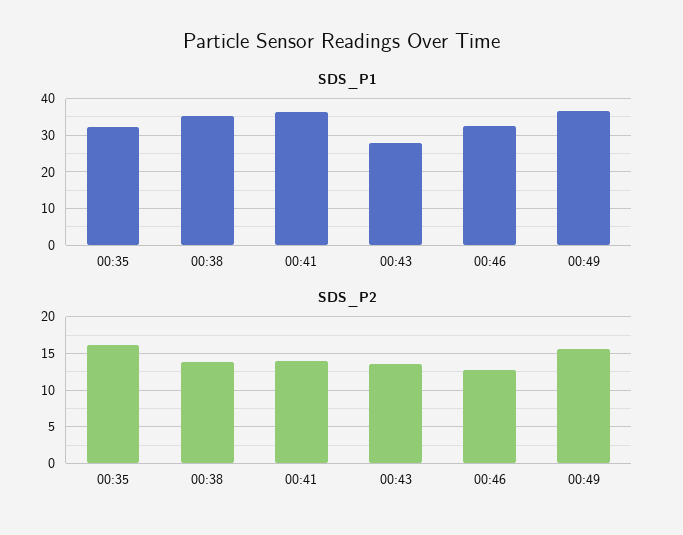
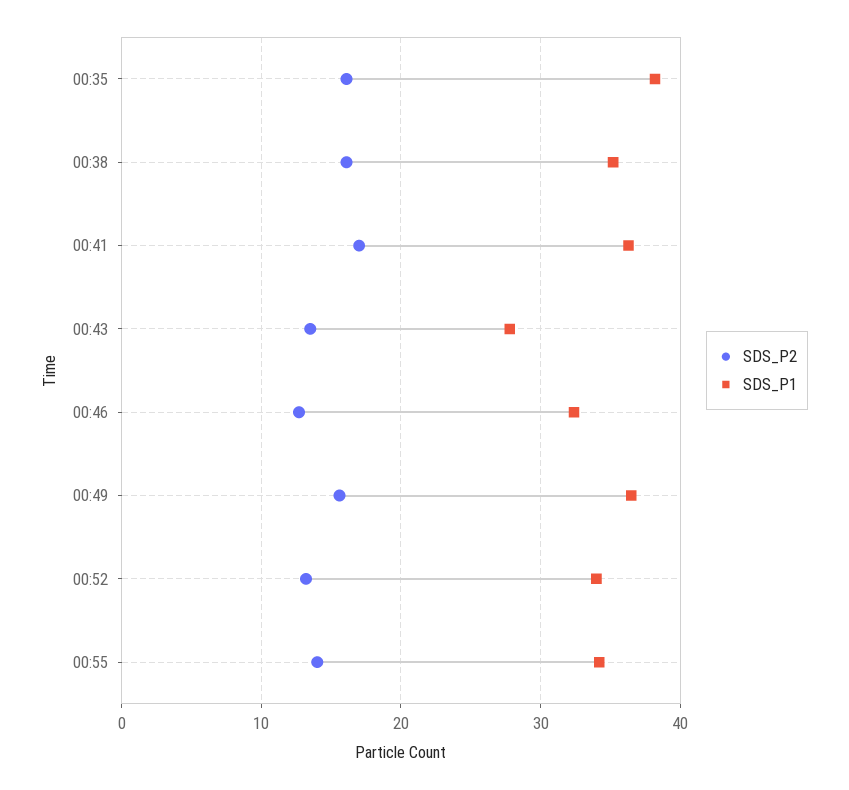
SDS_P1, 00:35: 32 -> 38
SDS_P2, 00:38: 14 -> 16
SDS_P2, 00:41: 14 -> 17
SDS_P2, 00:52: none -> 13
SDS_P1, 00:52: none -> 34
SDS_P2, 00:55: none -> 14
SDS_P1, 00:55: none -> 34

